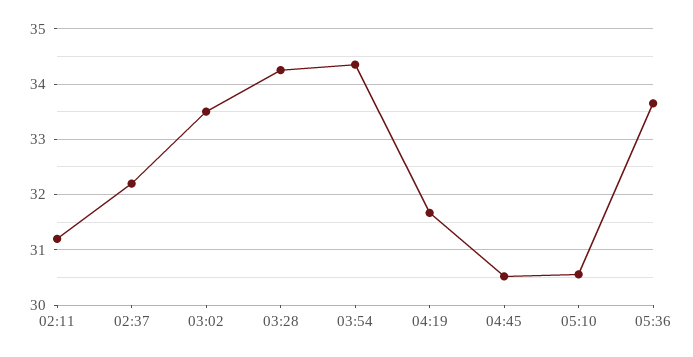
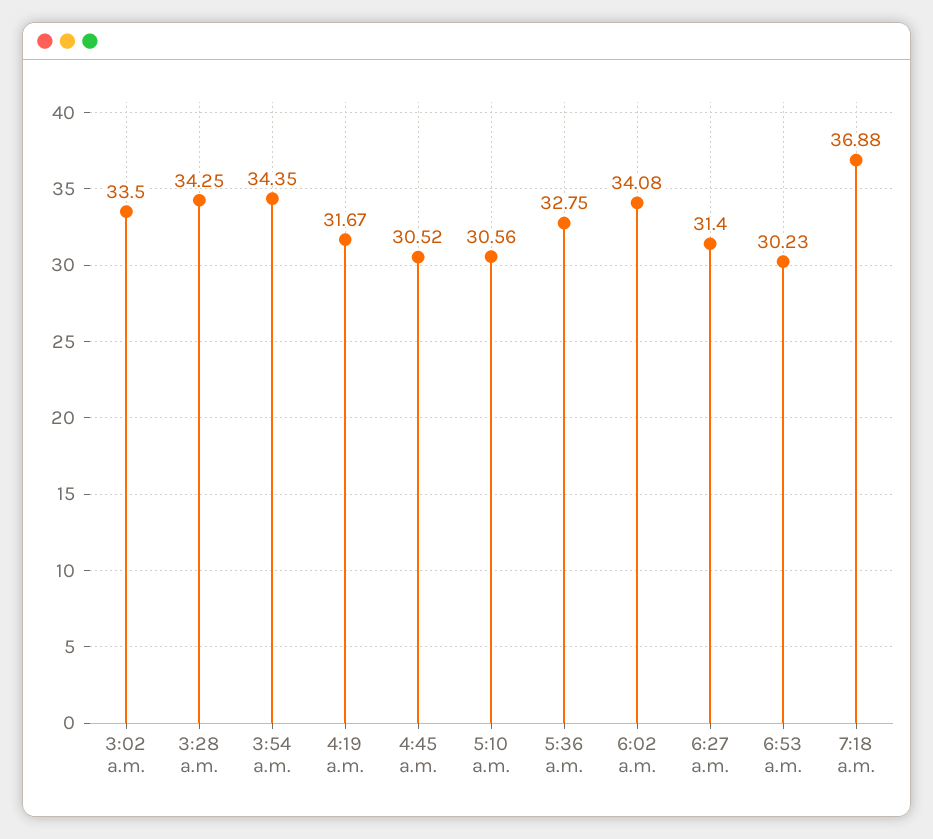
02:11: 31.2 -> none
02:37: 32.2 -> none
05:36: 33.6 -> 32.75
6:02 a.m.: none -> 34.08
6:27 a.m.: none -> 31.4
6:53 a.m.: none -> 30.23
7:18 a.m.: none -> 36.88

